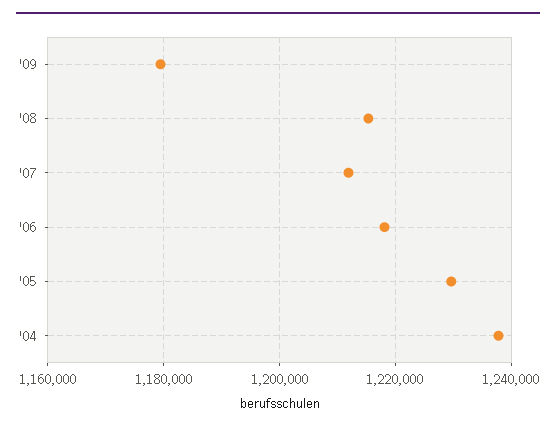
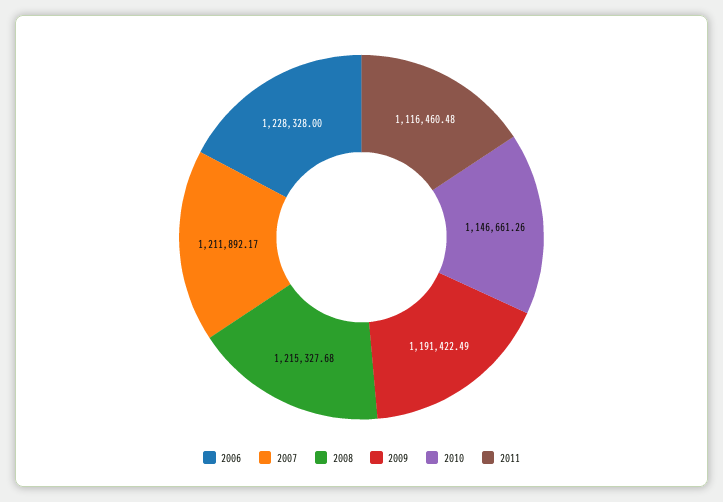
'09: 1180000 -> 1191422.49
'06: 1218000 -> 1228328
'05: 1230000 -> none
'04: 1238000 -> none
2010: none -> 1146661.26
2011: none -> 1116460.48

